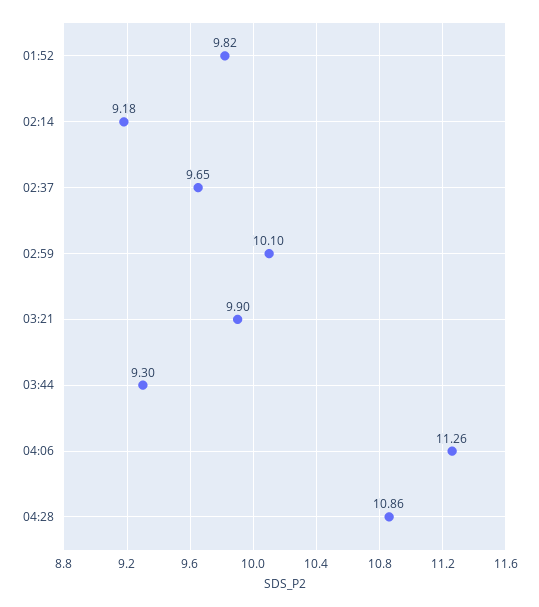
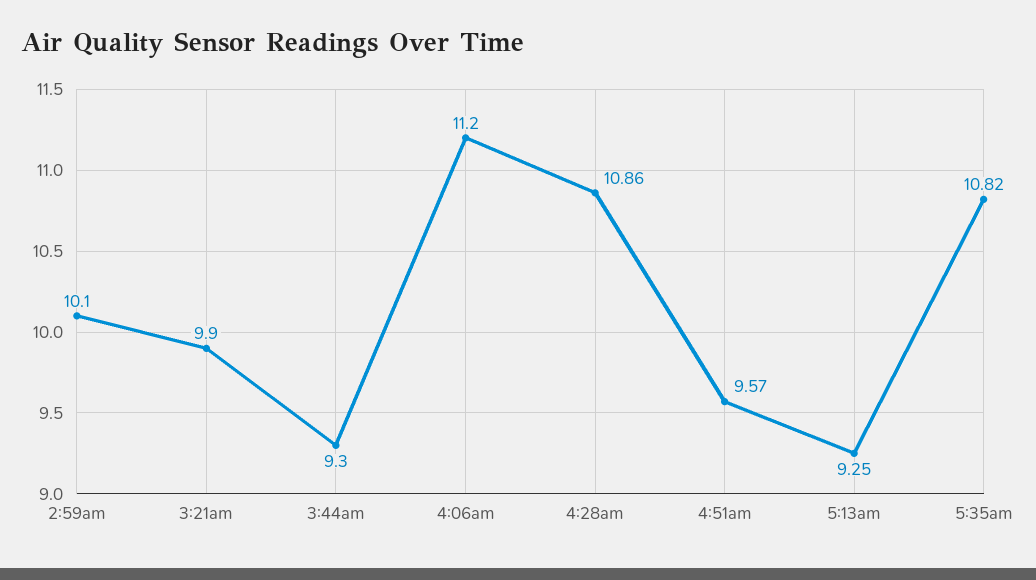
01:52: 9.82 -> none
02:14: 9.18 -> none
02:37: 9.65 -> none
04:06: 11.26 -> 11.2
4:51am: none -> 9.57
5:13am: none -> 9.25
5:35am: none -> 10.82

